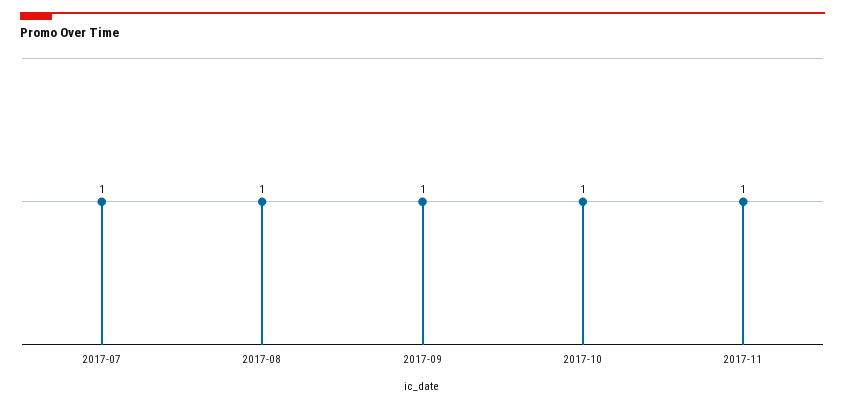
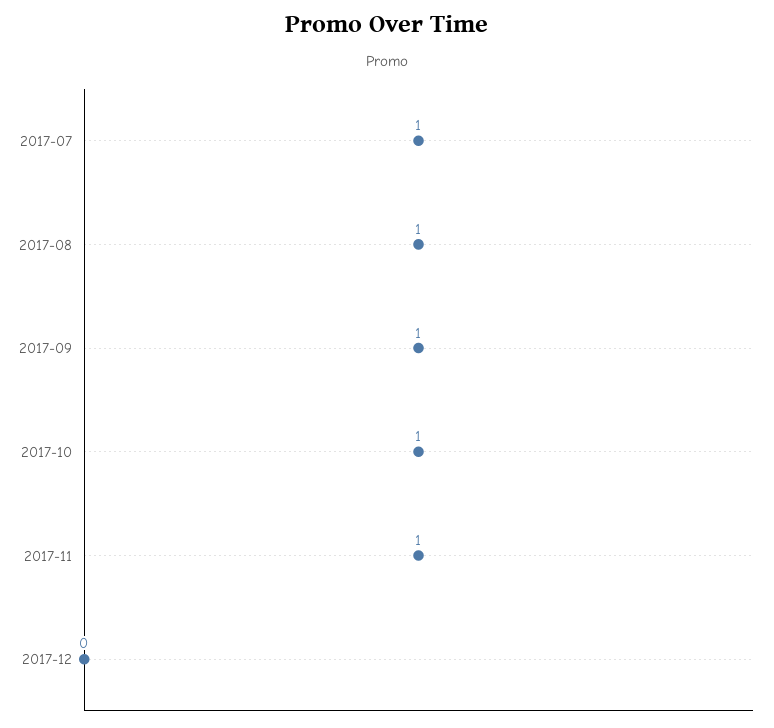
2017-12: none -> 0

